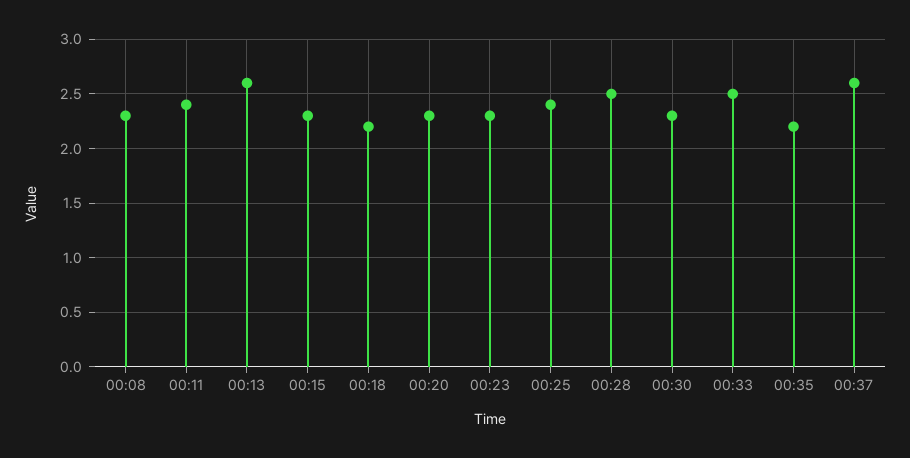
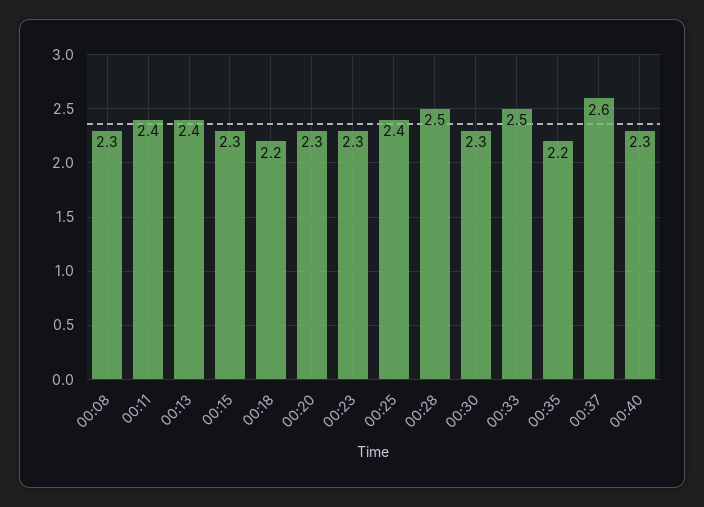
00:13: 2.6 -> 2.4
00:40: none -> 2.3

